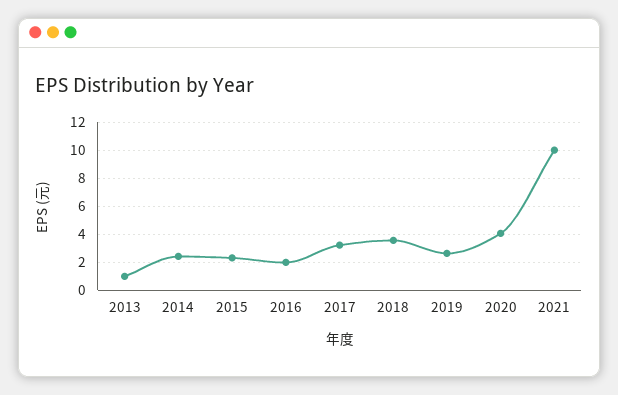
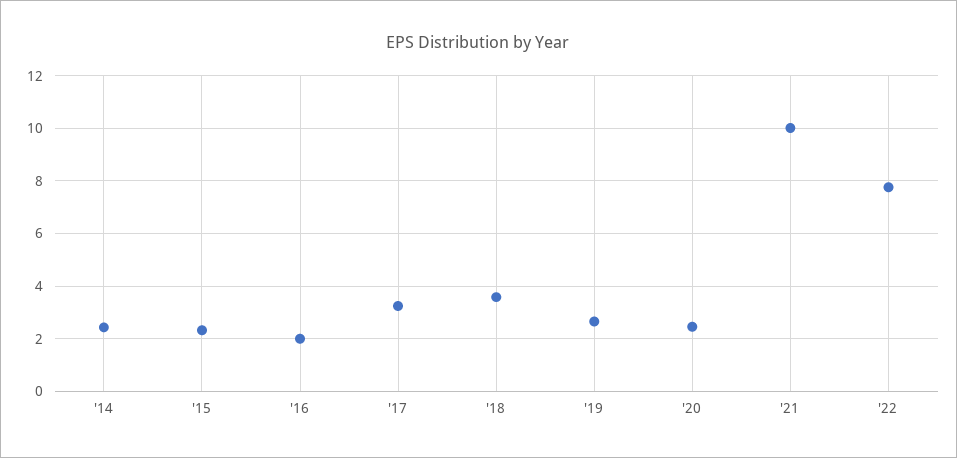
2013: 1 -> none
2020: 4 -> 2.5
'22: none -> 7.75

